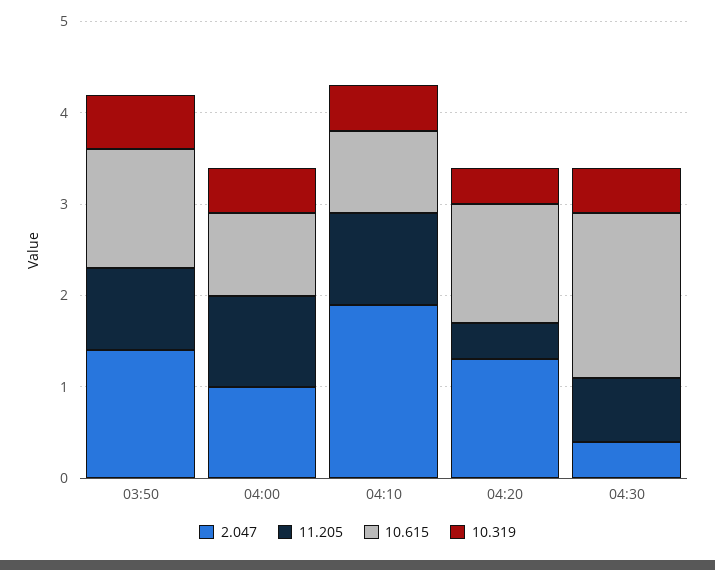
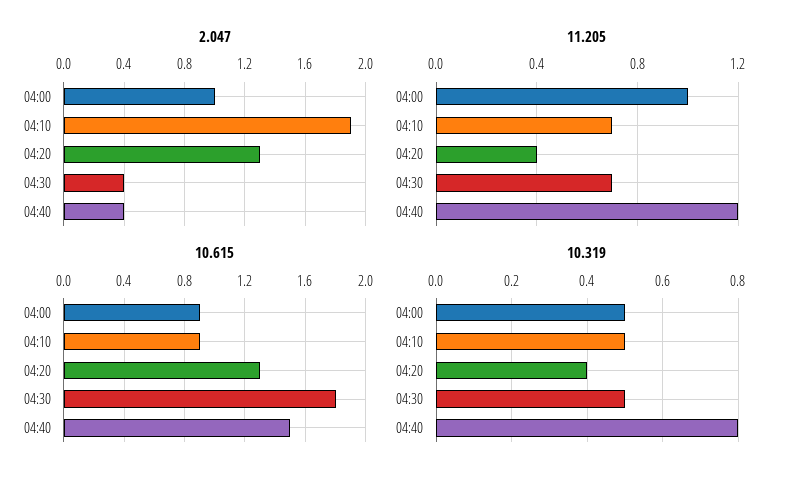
2.047, 03:50: 1.4 -> none
11.205, 03:50: 0.9 -> none
10.615, 03:50: 1.3 -> none
10.319, 03:50: 0.6 -> none
11.205, 04:10: 1 -> 0.7
2.047, 04:40: none -> 0.4
11.205, 04:40: none -> 1.2
10.615, 04:40: none -> 1.5
10.319, 04:40: none -> 0.8

